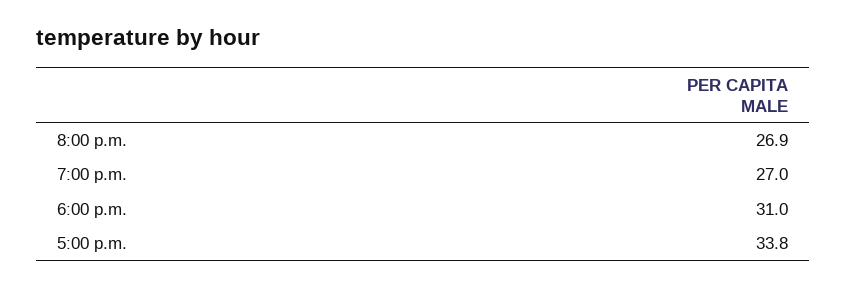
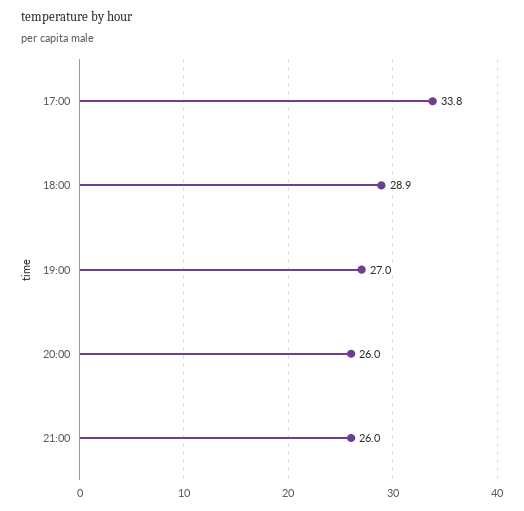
8:00 p.m.: 26.9 -> 26
6:00 p.m.: 31 -> 28.9
21:00: none -> 26

